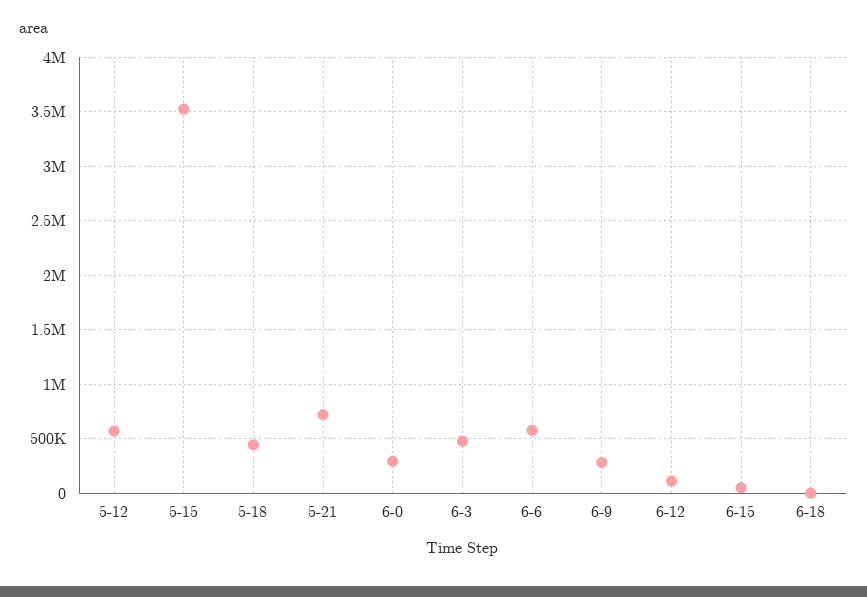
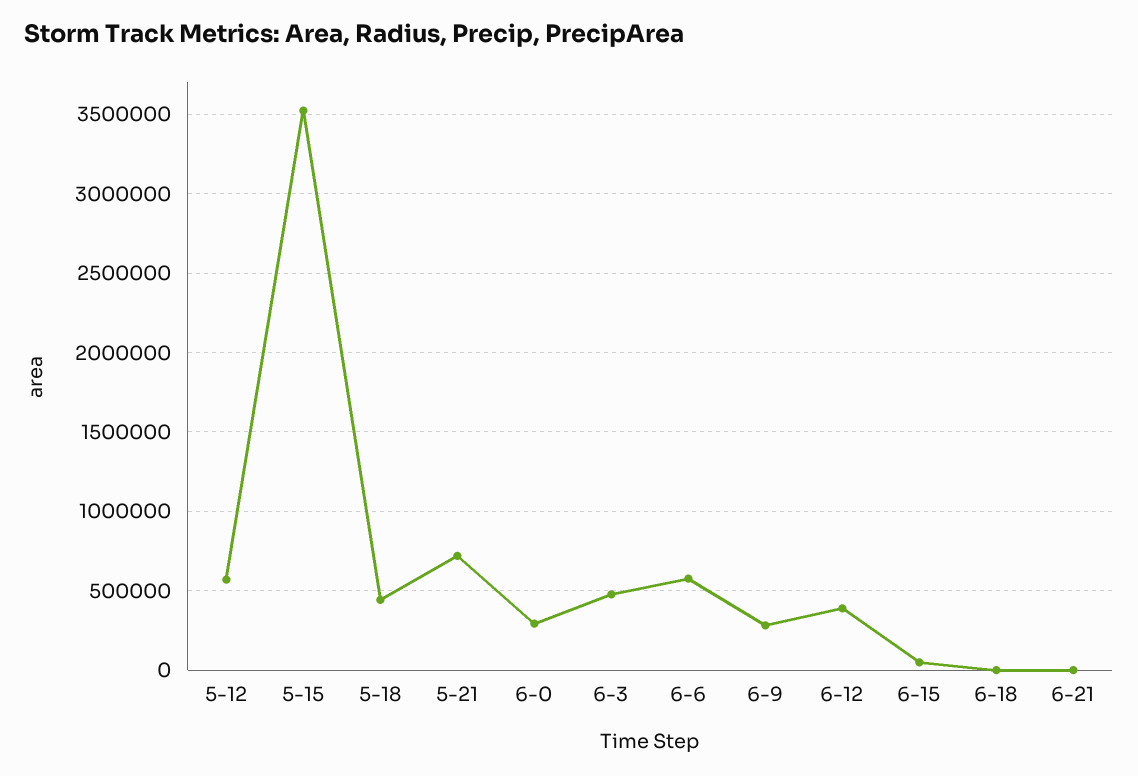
6-12: 100000 -> 400000
6-21: none -> 0

